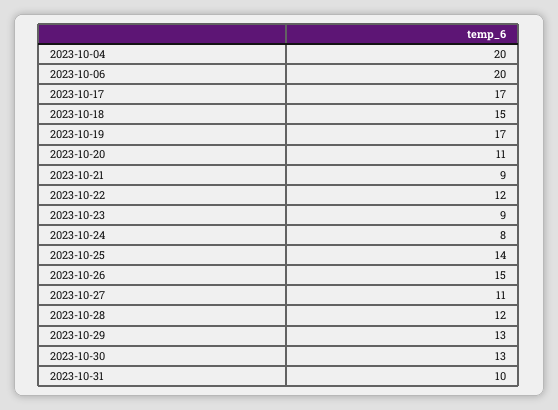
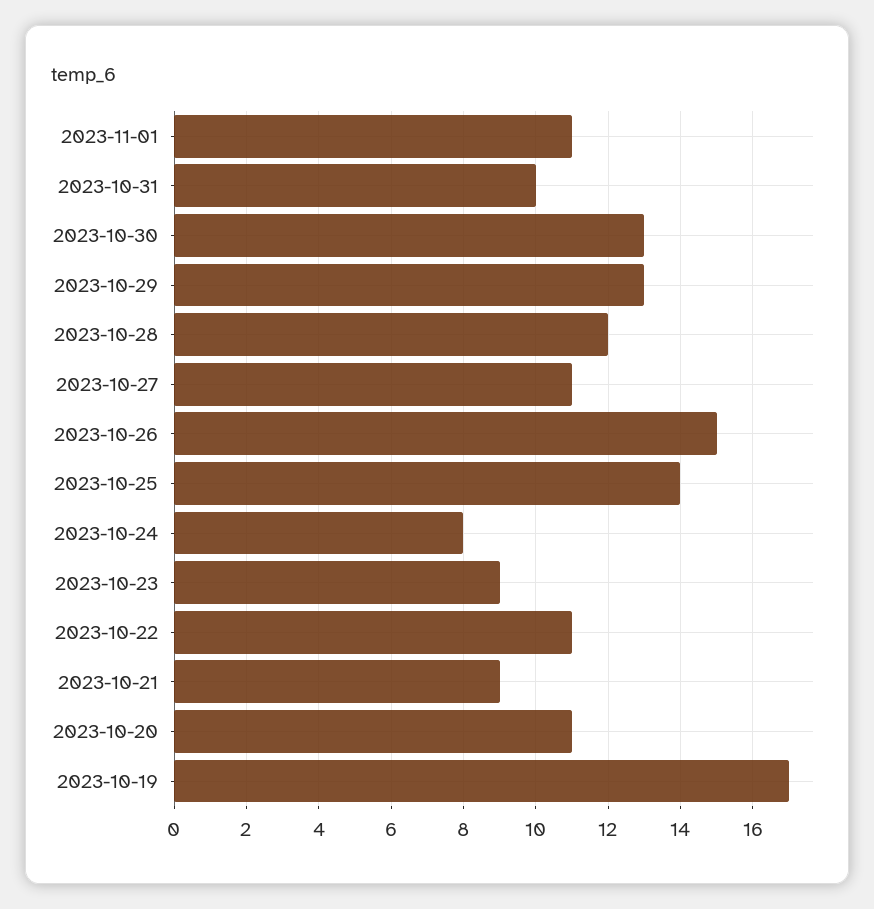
2023-10-04: 20 -> none
2023-10-06: 20 -> none
2023-10-17: 17 -> none
2023-10-18: 15 -> none
2023-10-22: 12 -> 11
2023-11-01: none -> 11

